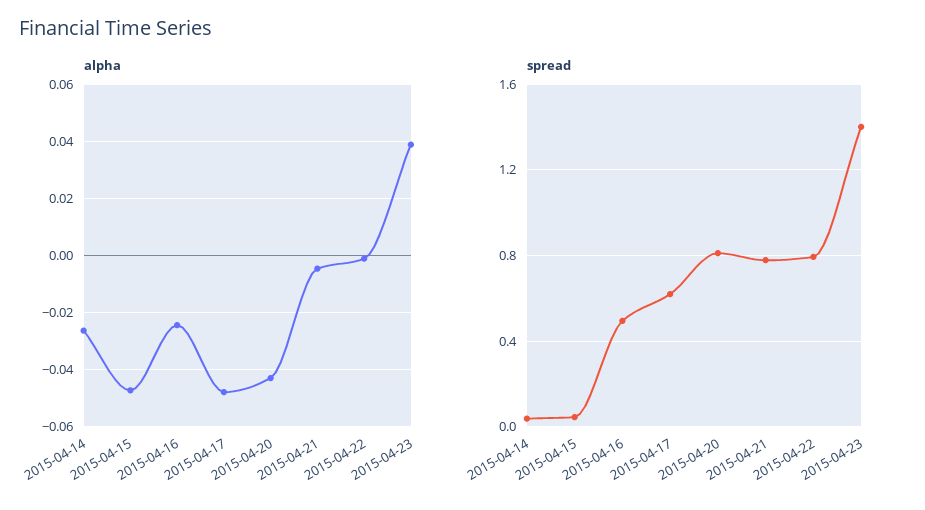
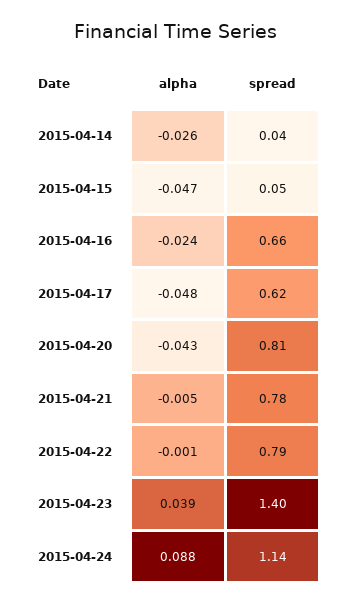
spread, 2015-04-16: 0.5 -> 0.66
alpha, 2015-04-24: none -> 0.088
spread, 2015-04-24: none -> 1.14

